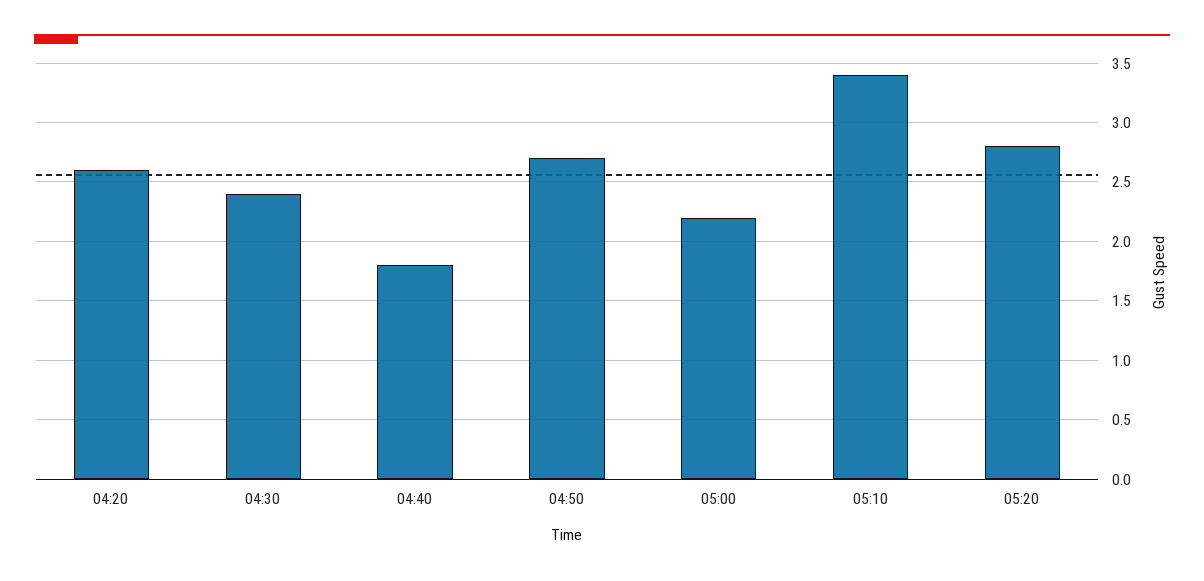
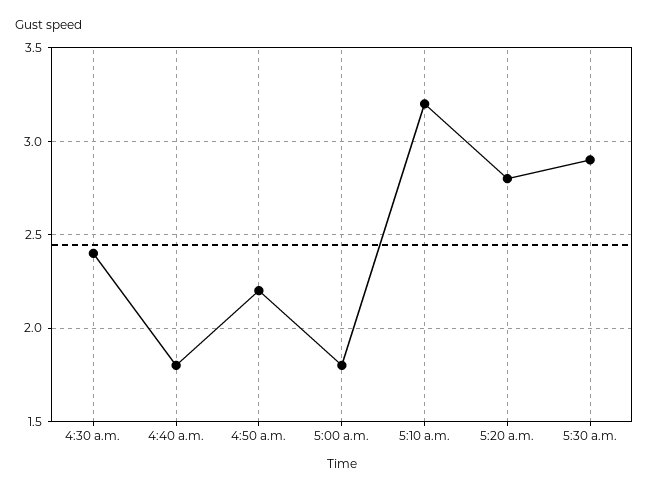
04:20: 2.6 -> none
04:50: 2.7 -> 2.2
05:00: 2.2 -> 1.8
05:10: 3.4 -> 3.2
5:30 a.m.: none -> 2.9

